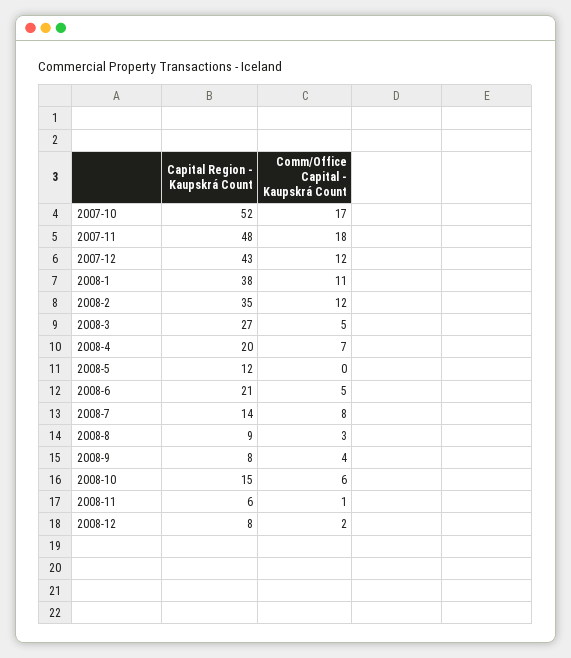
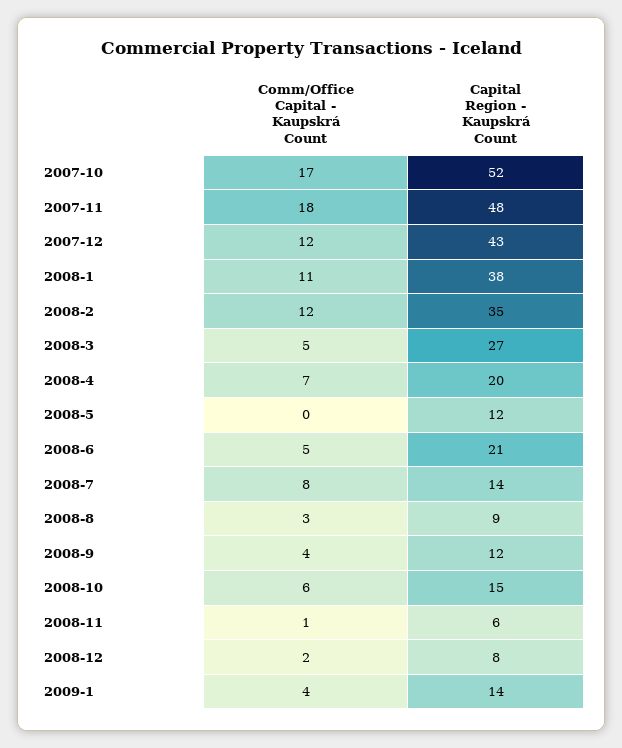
Capital Region - Kaupskrá Count, 2008-9: 8 -> 12
Comm/Office Capital - Kaupskrá Count, 2009-1: none -> 4
Capital Region - Kaupskrá Count, 2009-1: none -> 14

